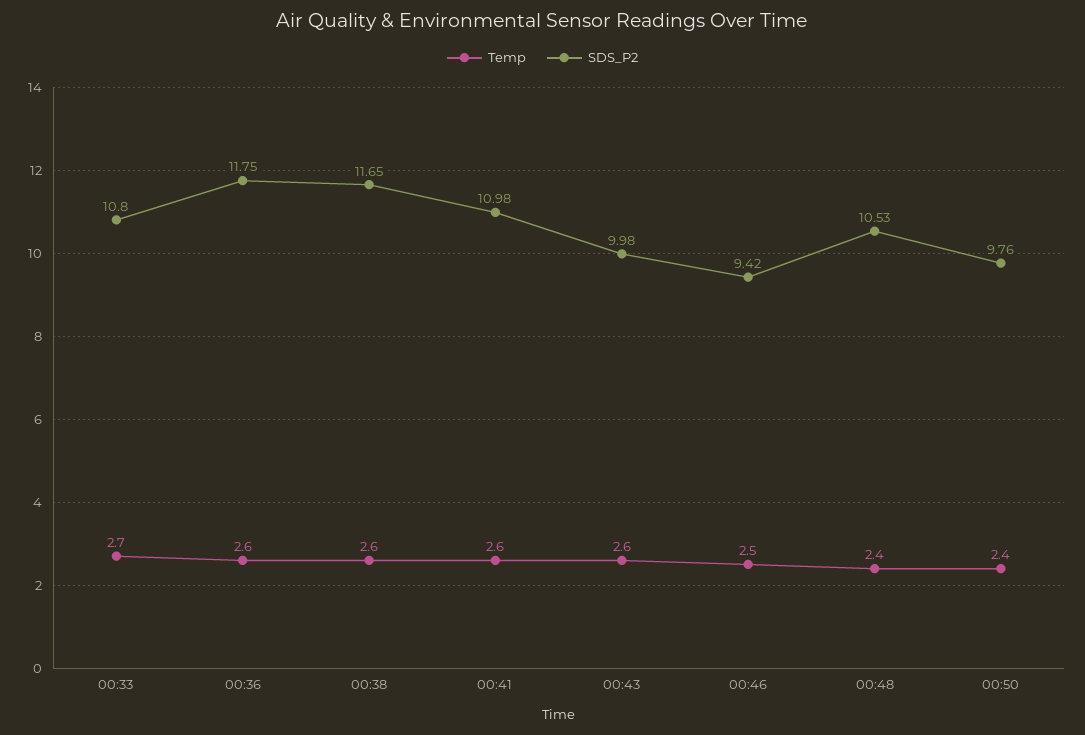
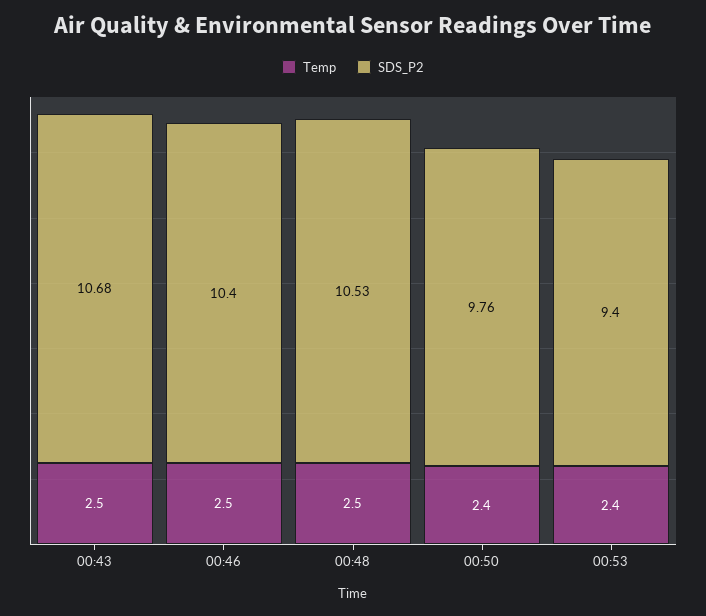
Temp, 00:33: 2.7 -> none
SDS_P2, 00:33: 10.8 -> none
Temp, 00:36: 2.6 -> none
SDS_P2, 00:36: 11.75 -> none
Temp, 00:38: 2.6 -> none
SDS_P2, 00:38: 11.65 -> none
Temp, 00:41: 2.6 -> none
SDS_P2, 00:41: 10.98 -> none
Temp, 00:43: 2.6 -> 2.5
SDS_P2, 00:43: 9.98 -> 10.68
SDS_P2, 00:46: 9.42 -> 10.4
Temp, 00:48: 2.4 -> 2.5
Temp, 00:53: none -> 2.4
SDS_P2, 00:53: none -> 9.4

